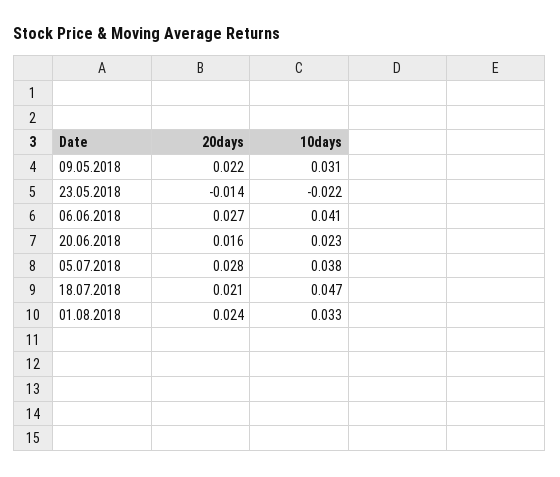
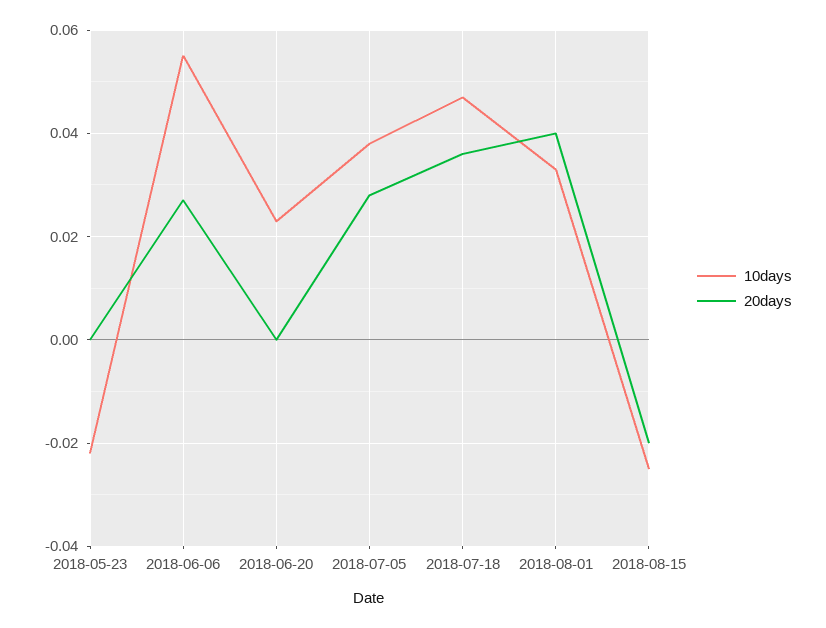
20days, 09.05.2018: 0.022 -> none
10days, 09.05.2018: 0.031 -> none
20days, 23.05.2018: -0.014 -> 0
10days, 06.06.2018: 0.041 -> 0.055
20days, 20.06.2018: 0.016 -> 0
20days, 18.07.2018: 0.021 -> 0.035
20days, 01.08.2018: 0.024 -> 0.04
10days, 2018-08-15: none -> -0.025
20days, 2018-08-15: none -> -0.02

